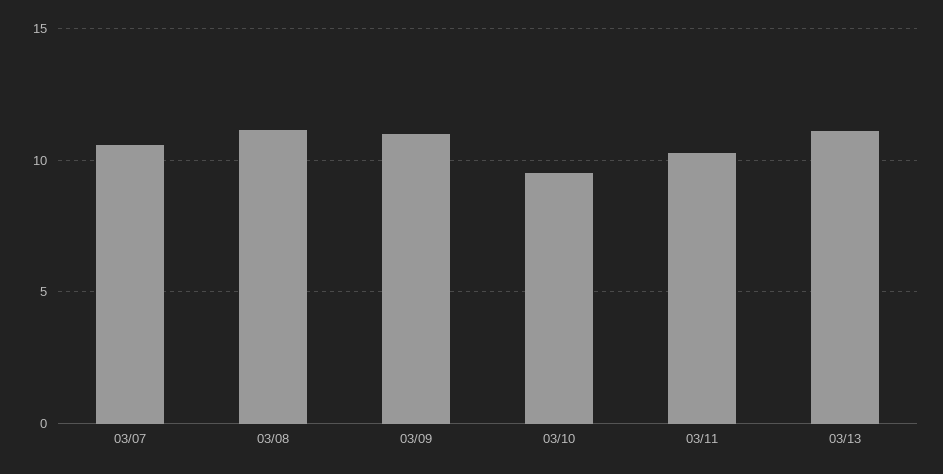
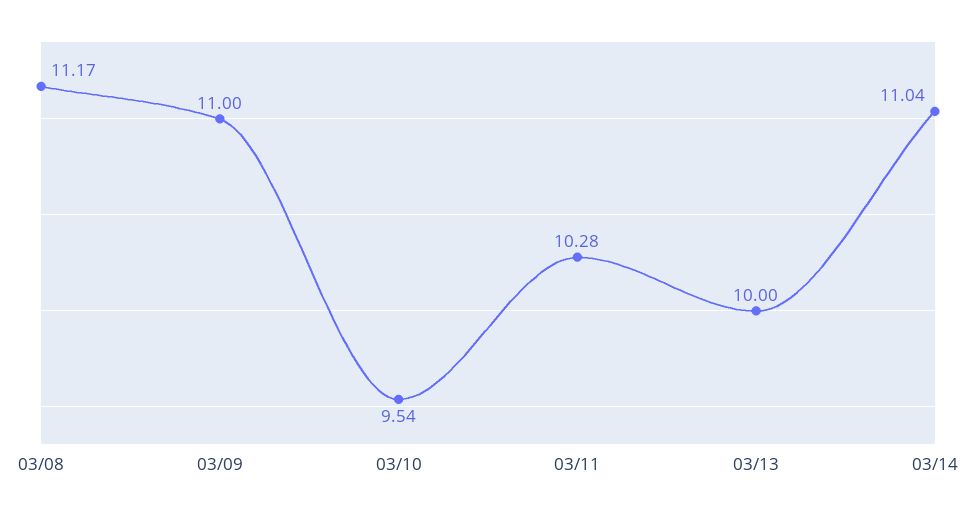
03/07: 10.5 -> none
03/13: 11 -> 10
03/14: none -> 11.04

